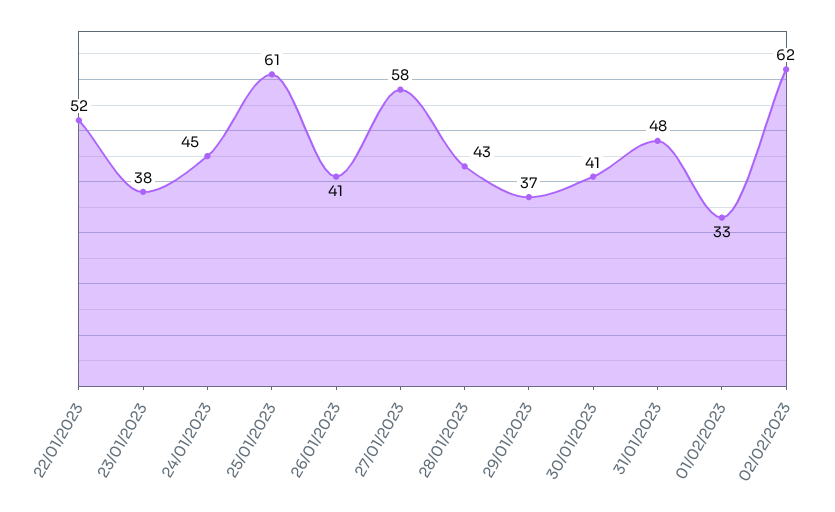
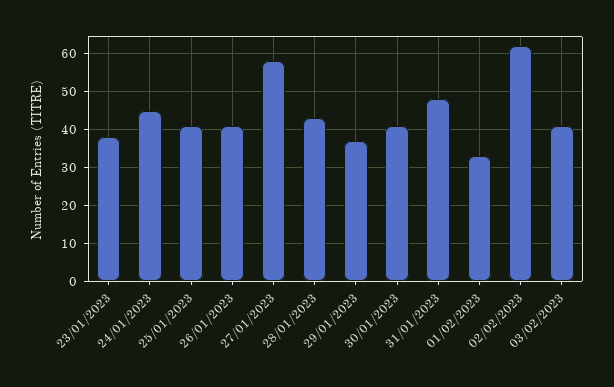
22/01/2023: 52 -> none
25/01/2023: 61 -> 40
03/02/2023: none -> 40

